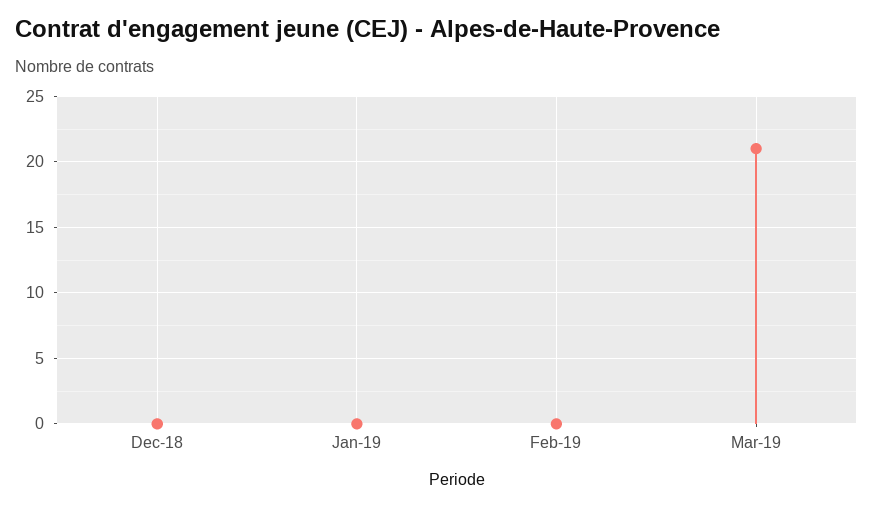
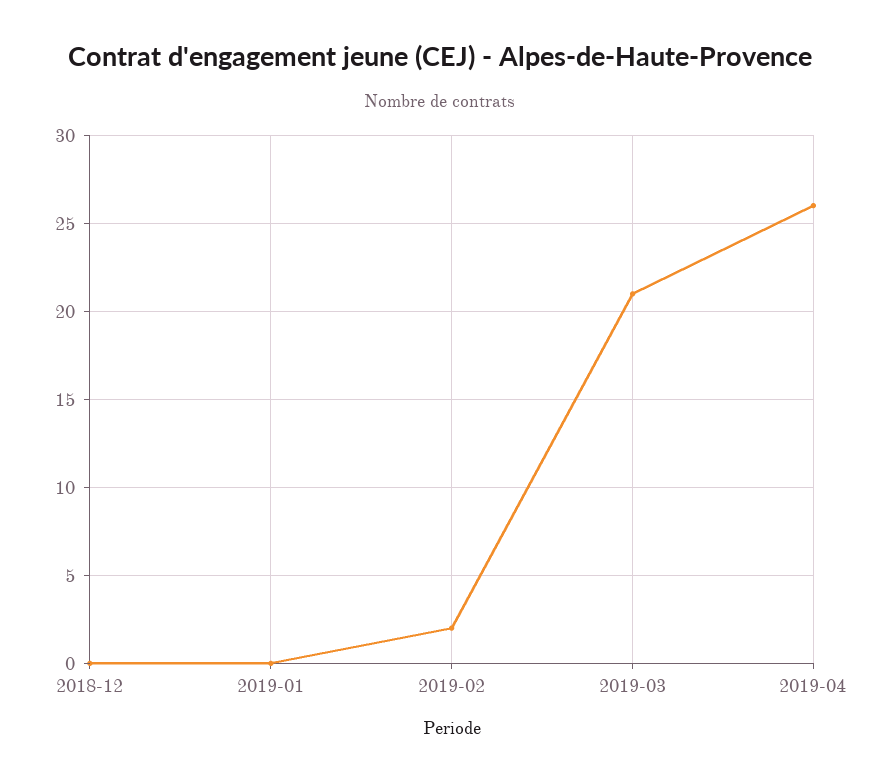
Feb-19: 0 -> 2
2019-04: none -> 26

